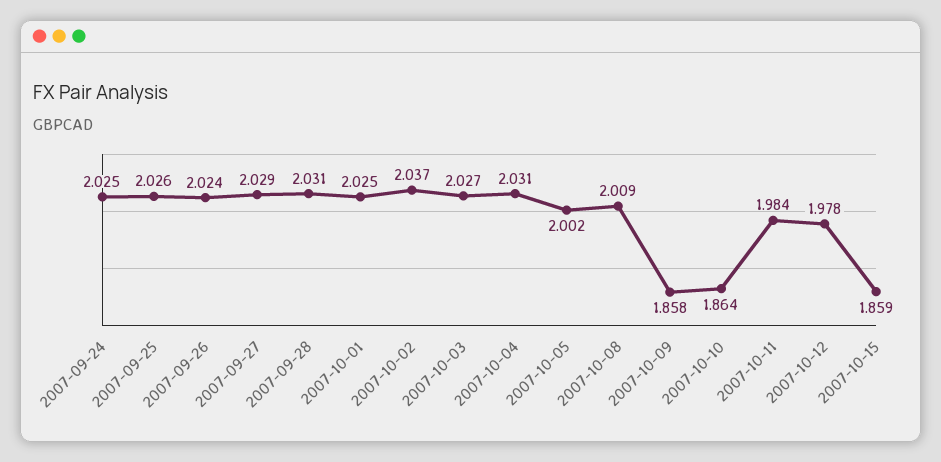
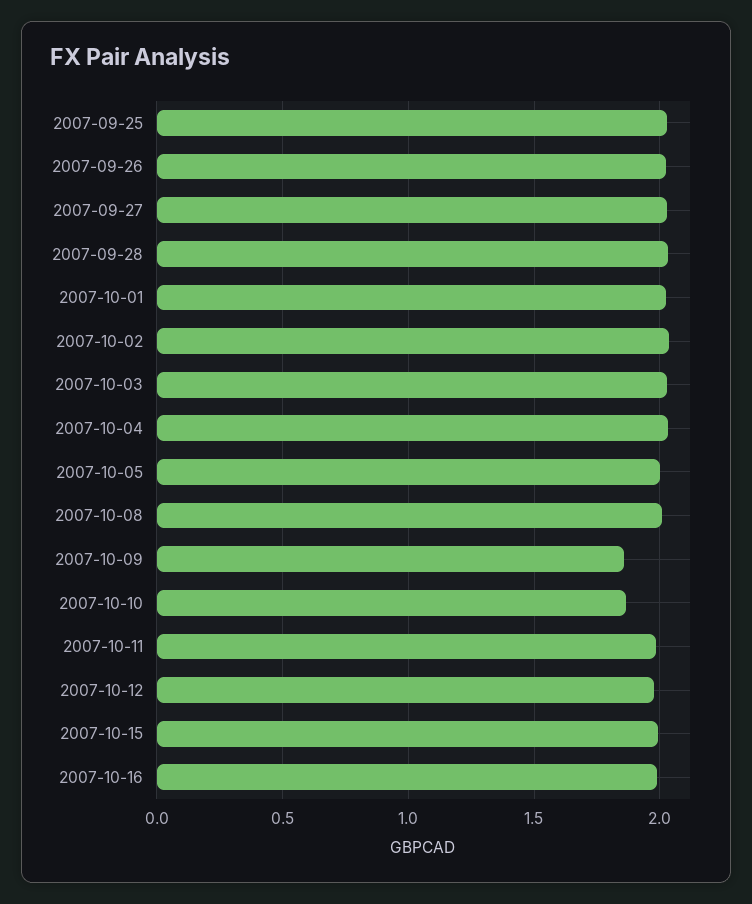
2007-09-24: 2.025 -> none
2007-10-15: 1.859 -> 2
2007-10-16: none -> 2

